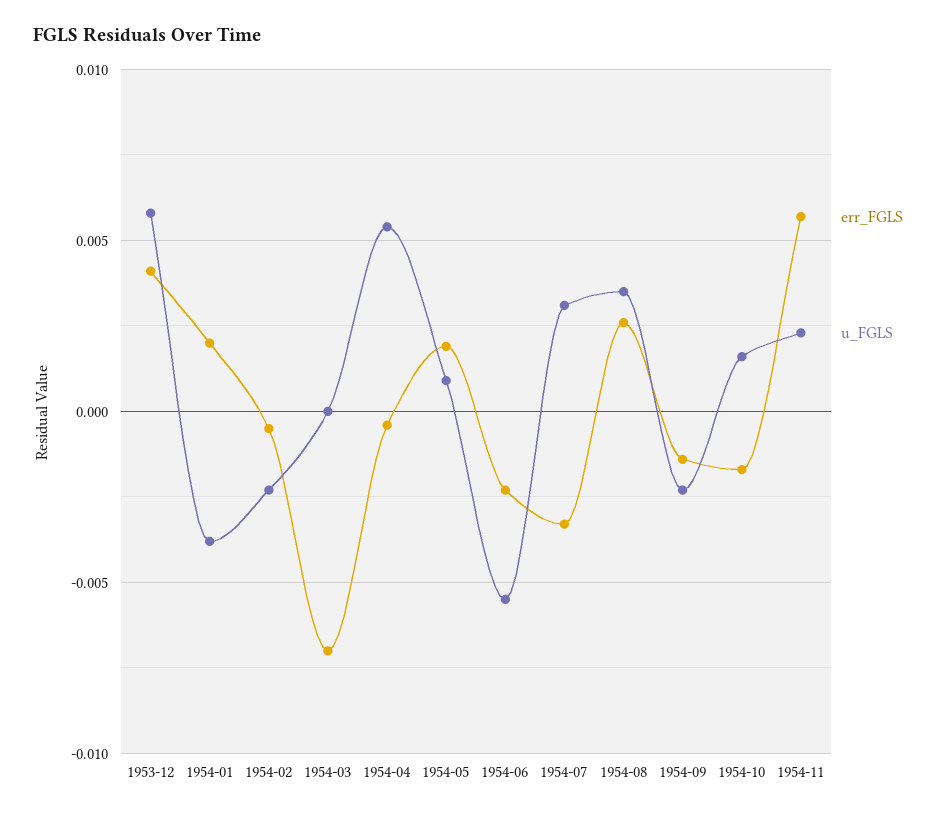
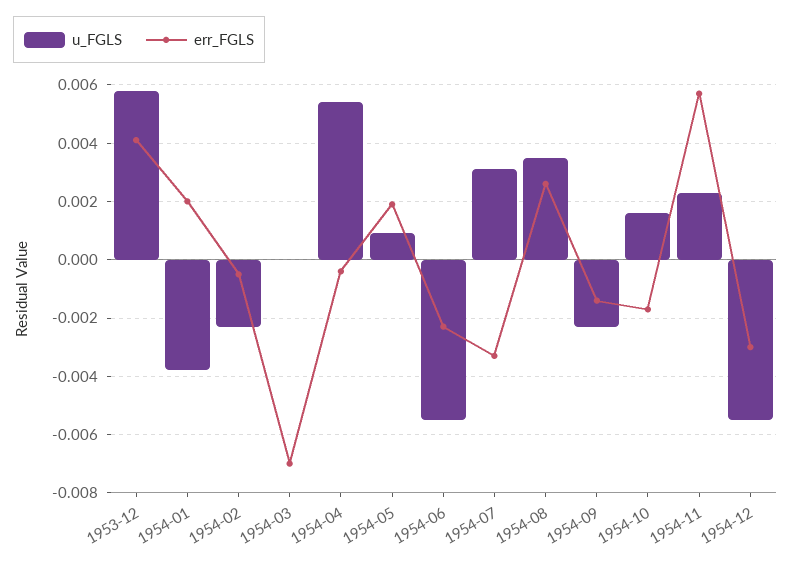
u_FGLS, 1954-12: none -> -0.0055
err_FGLS, 1954-12: none -> -0.003

